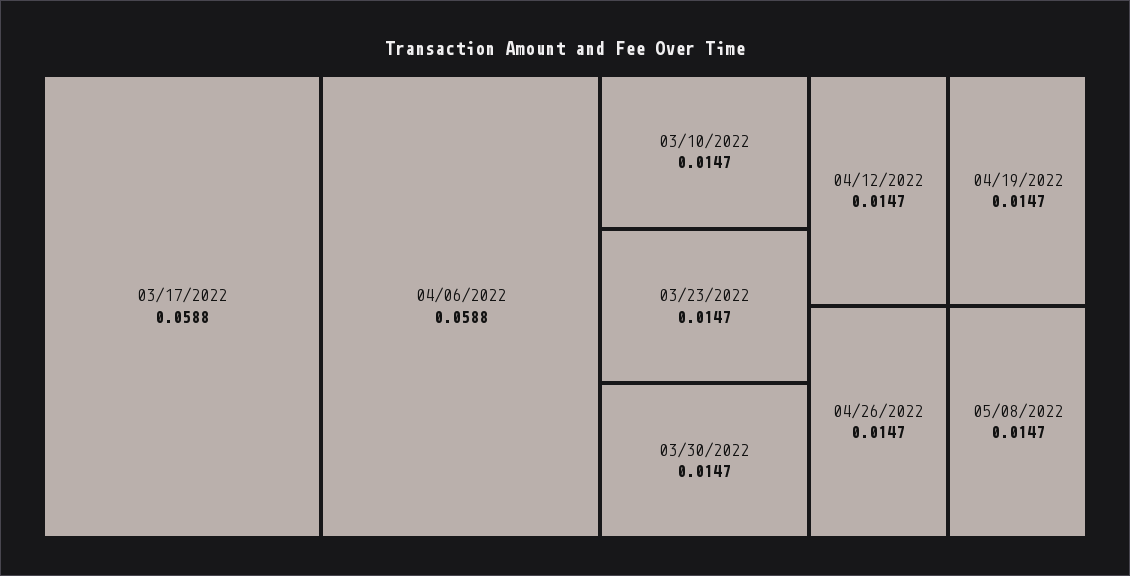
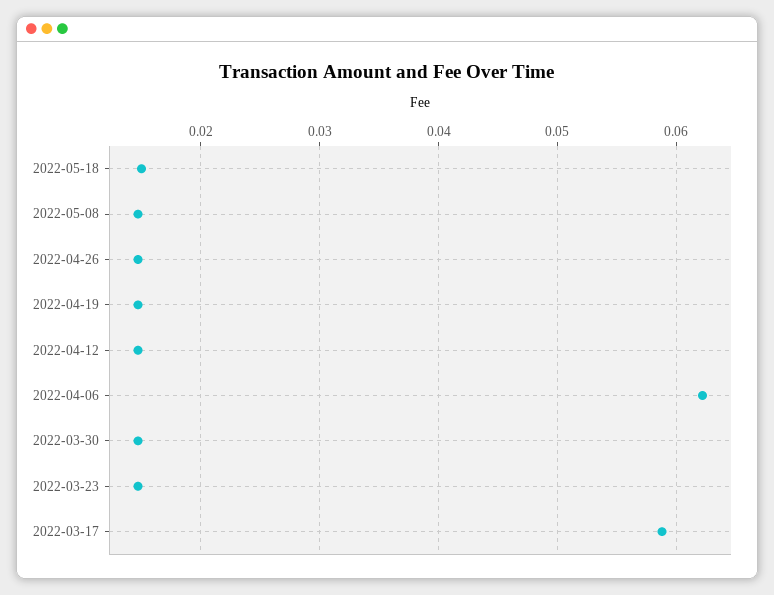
04/06/2022: 0.0588 -> 0.062
03/10/2022: 0.0147 -> none
2022-05-18: none -> 0.015

